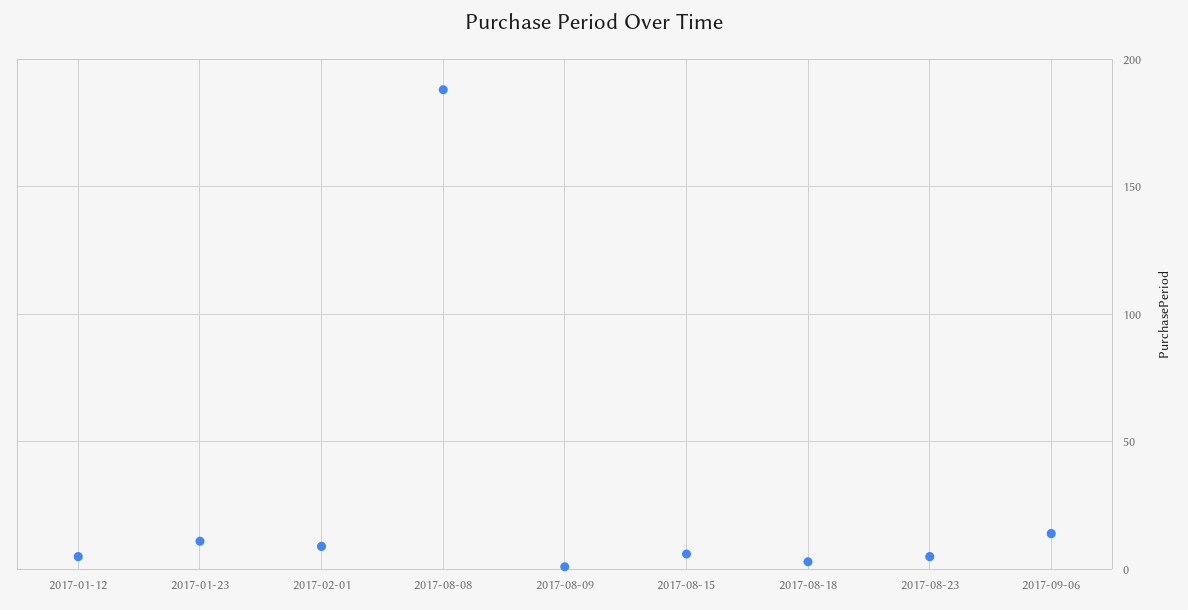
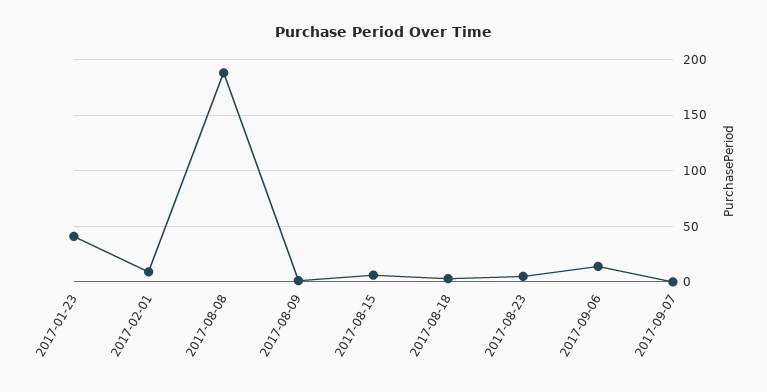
2017-01-12: 5 -> none
2017-01-23: 10 -> 40
2017-09-07: none -> 0

